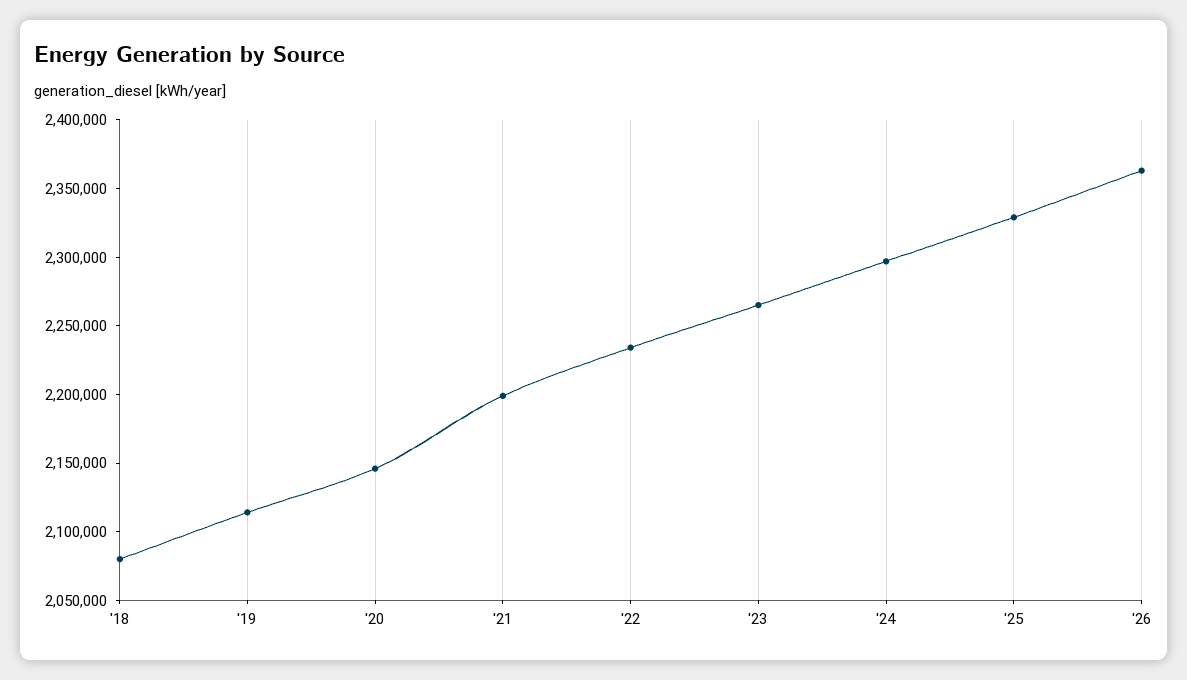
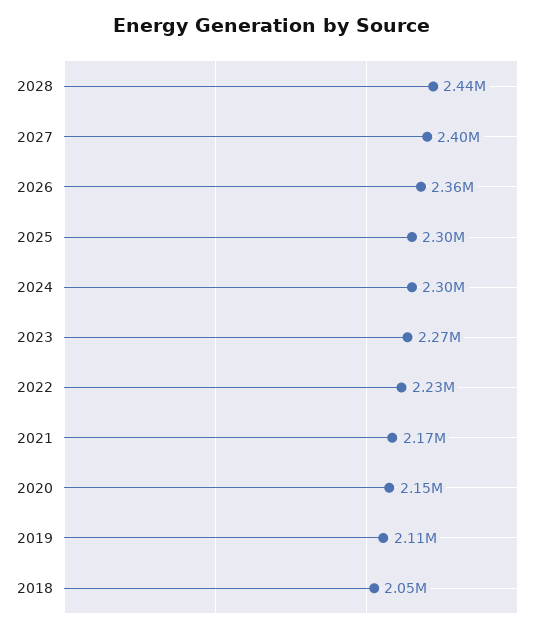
'18: 2080000 -> 2050000
'21: 2200000 -> 2170000
'25: 2330000 -> 2300000
2028: none -> 2440000
2027: none -> 2400000

